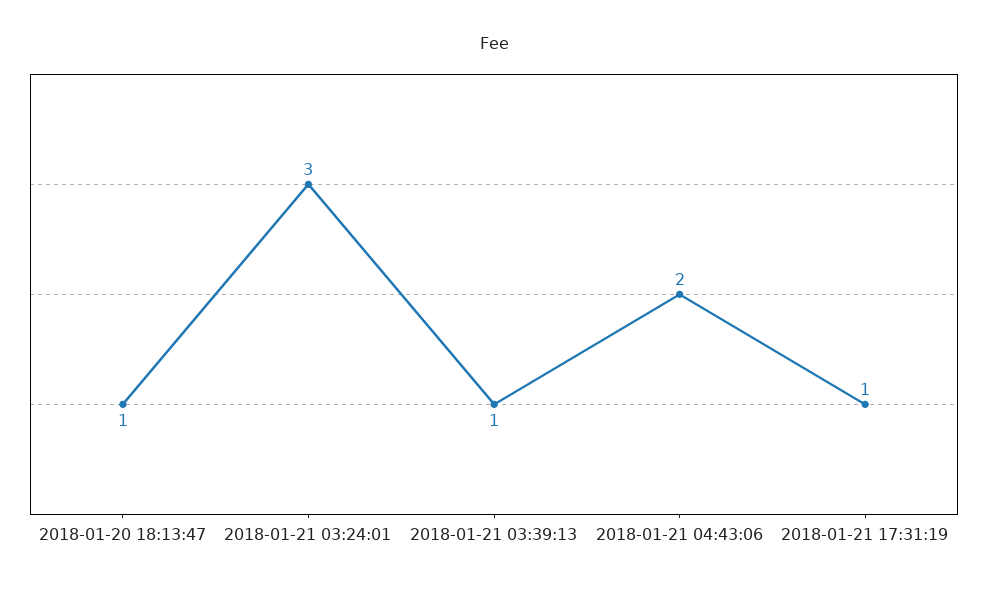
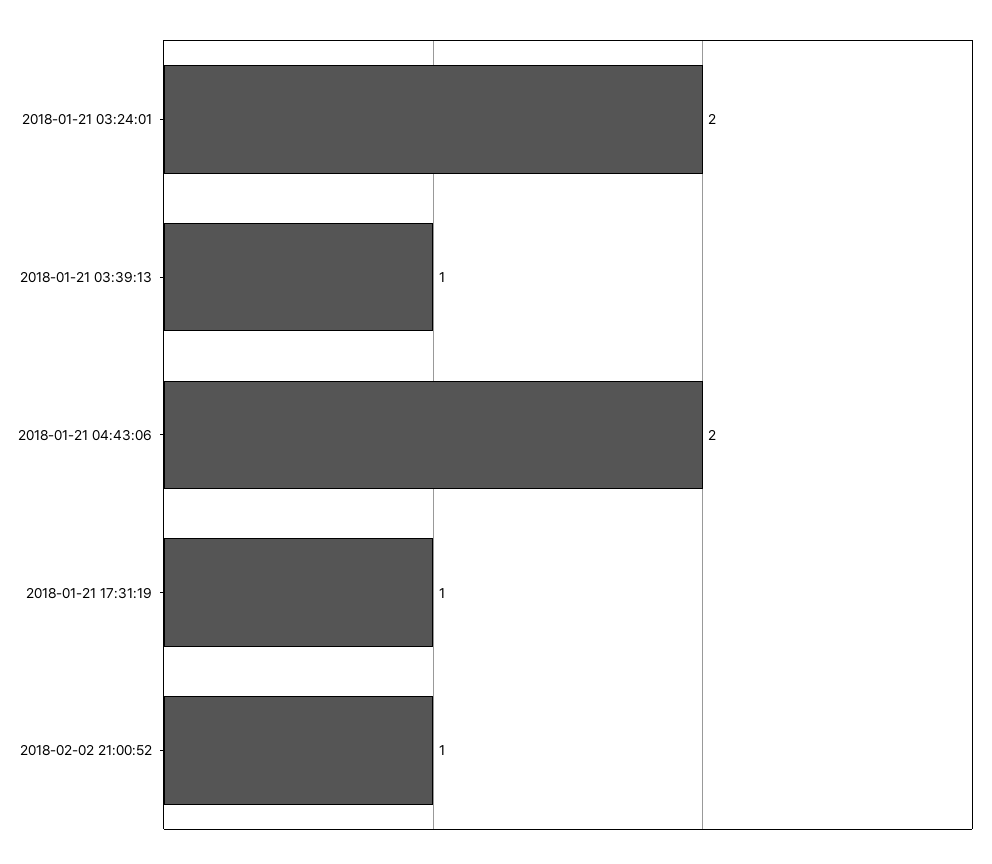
2018-01-20 18:13:47: 1 -> none
2018-01-21 03:24:01: 3 -> 2
2018-02-02 21:00:52: none -> 1

